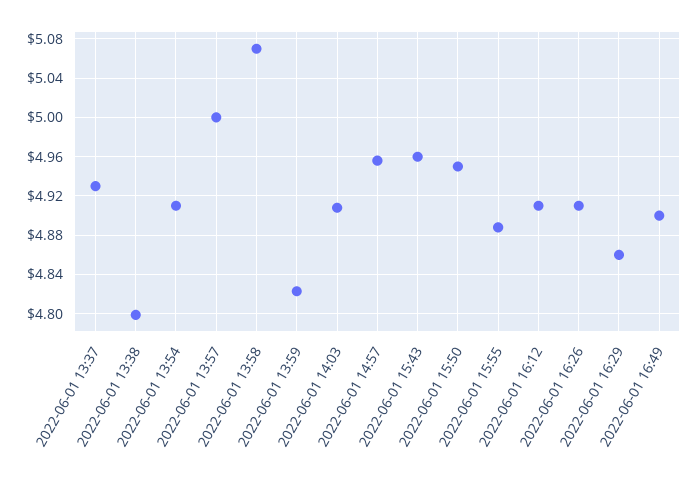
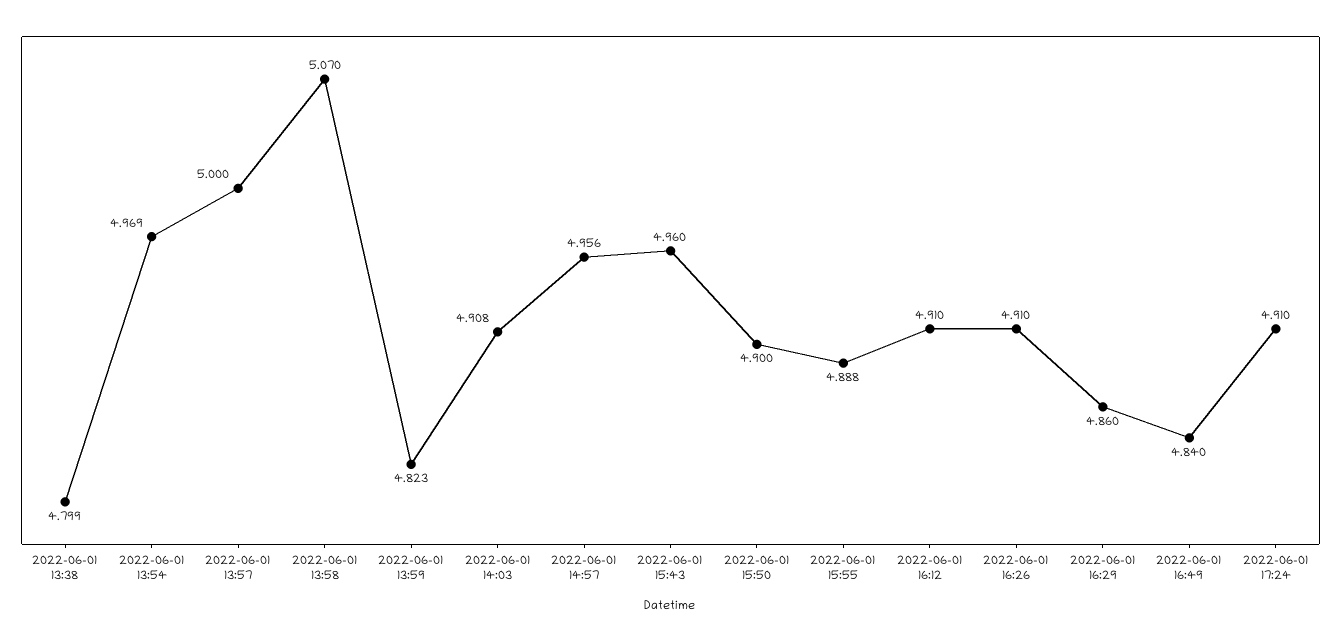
2022-06-01 13:37: 4.93 -> none
2022-06-01 13:54: 4.91 -> 4.969
2022-06-01 15:50: 4.95 -> 4.9
2022-06-01 16:49: 4.9 -> 4.84
2022-06-01 17:24: none -> 4.91

